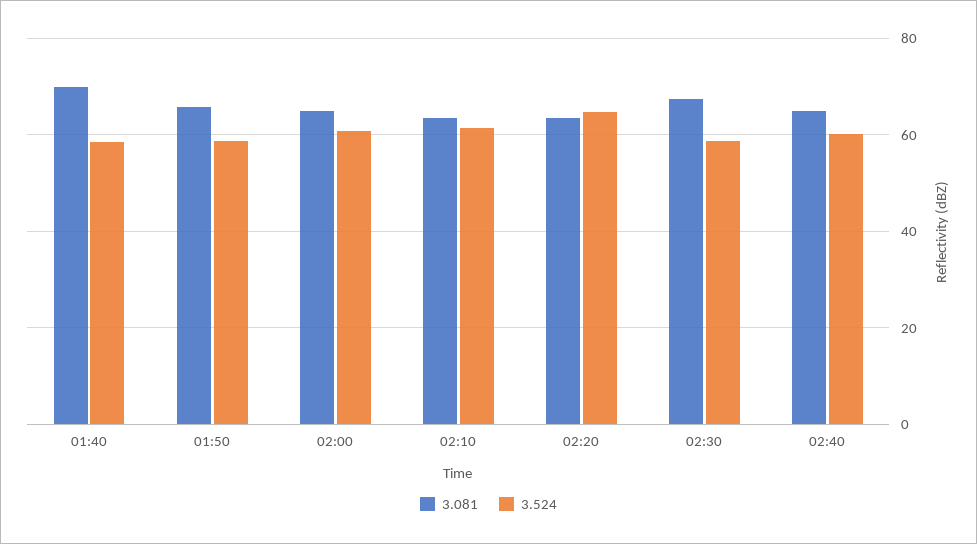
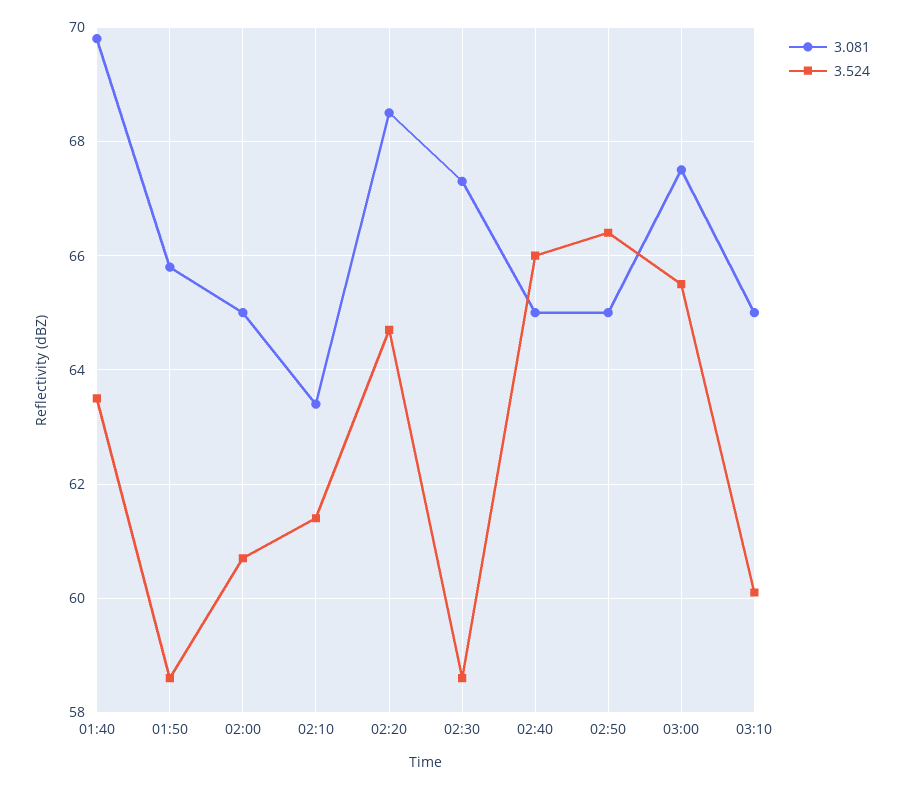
3.524, 01:40: 58 -> 63.5
3.081, 02:20: 64 -> 68.5
3.524, 02:40: 60 -> 66
3.081, 02:50: none -> 65
3.524, 02:50: none -> 66.5
3.081, 03:00: none -> 67.5
3.524, 03:00: none -> 65.5
3.081, 03:10: none -> 65
3.524, 03:10: none -> 60

